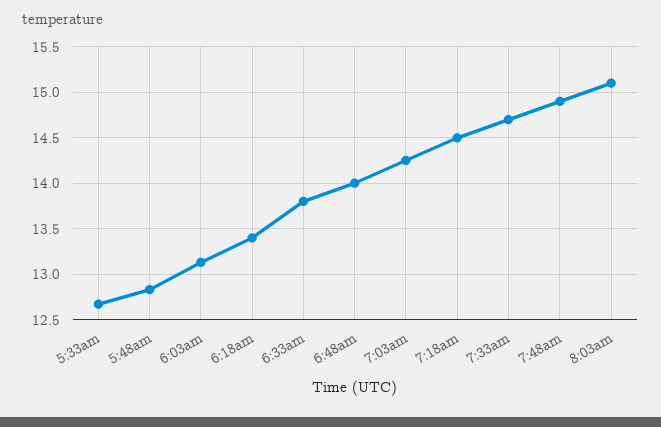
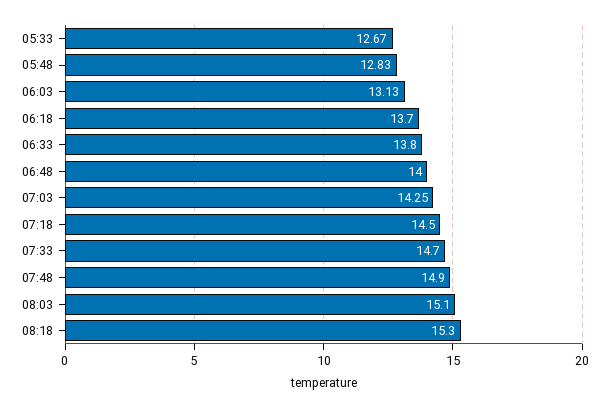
6:18am: 13.4 -> 13.7
08:18: none -> 15.3

